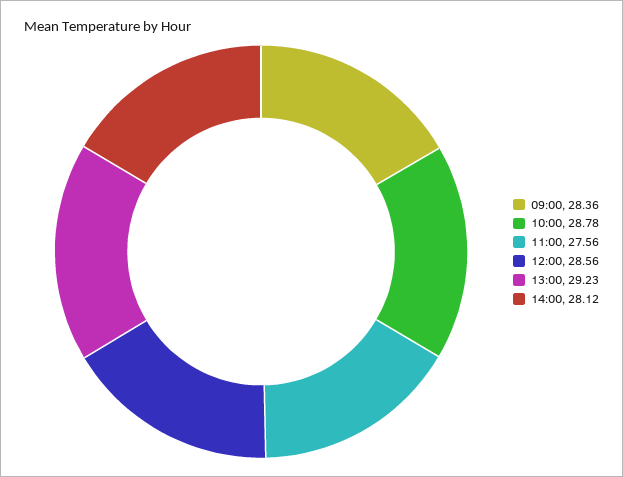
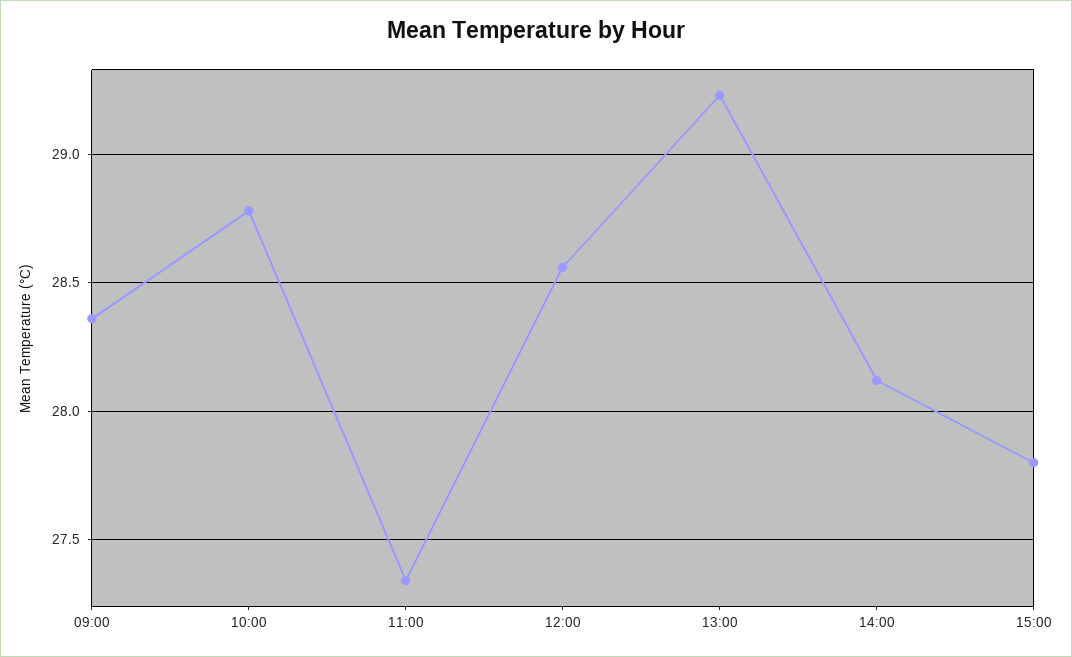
11:00: 27.56 -> 27.35
15:00: none -> 27.8

